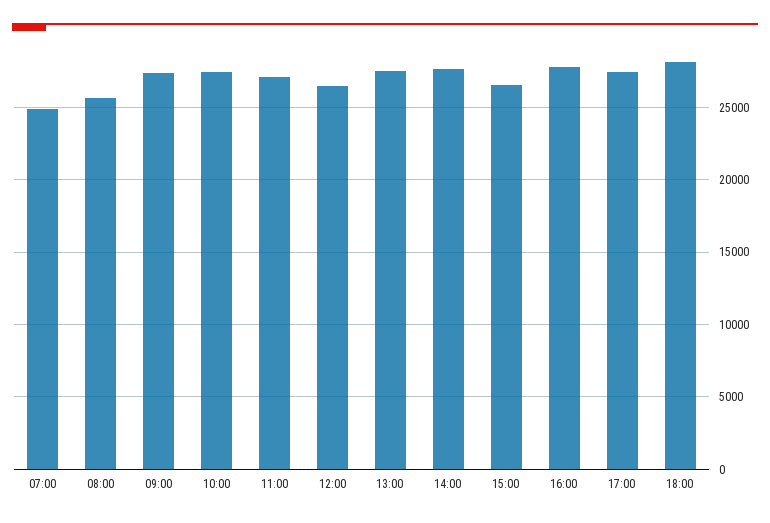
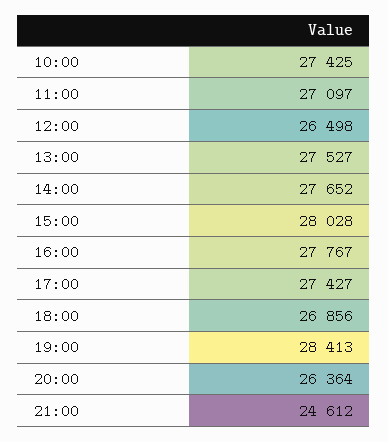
07:00: 25000 -> none
08:00: 25500 -> none
09:00: 27500 -> none
15:00: 26500 -> 28028
18:00: 28000 -> 26856
19:00: none -> 28413
20:00: none -> 26364
21:00: none -> 24612

